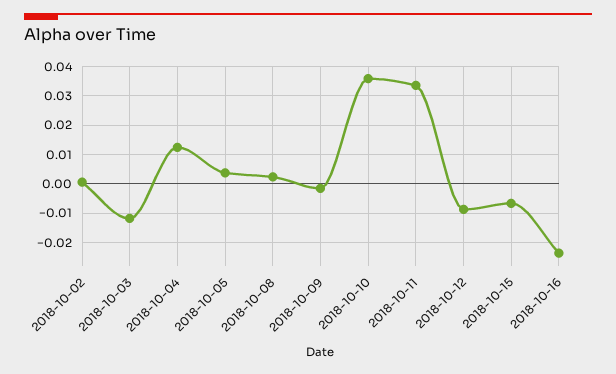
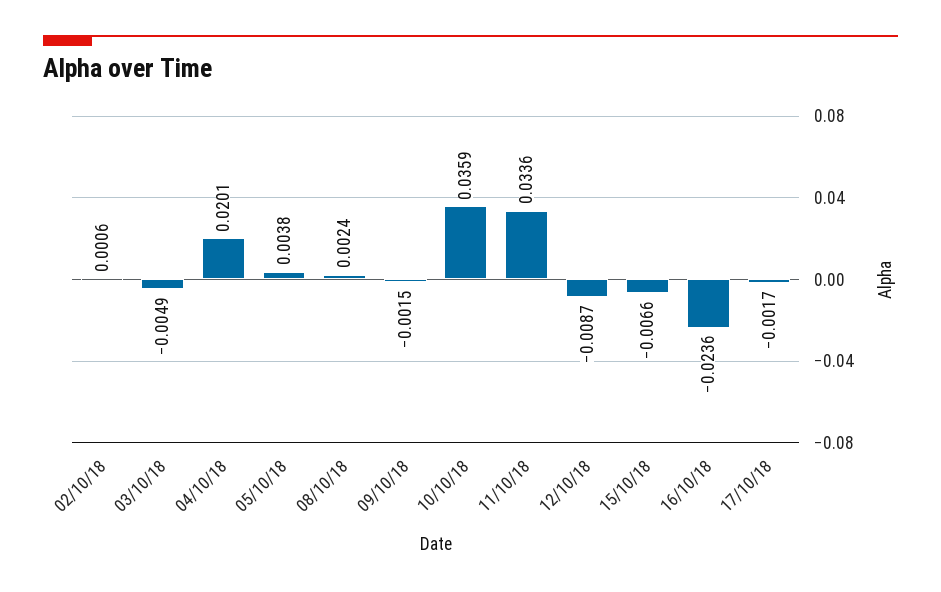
2018-10-03: -0.0125 -> -0.0049
2018-10-04: 0.0125 -> 0.0201
17/10/18: none -> -0.0017

